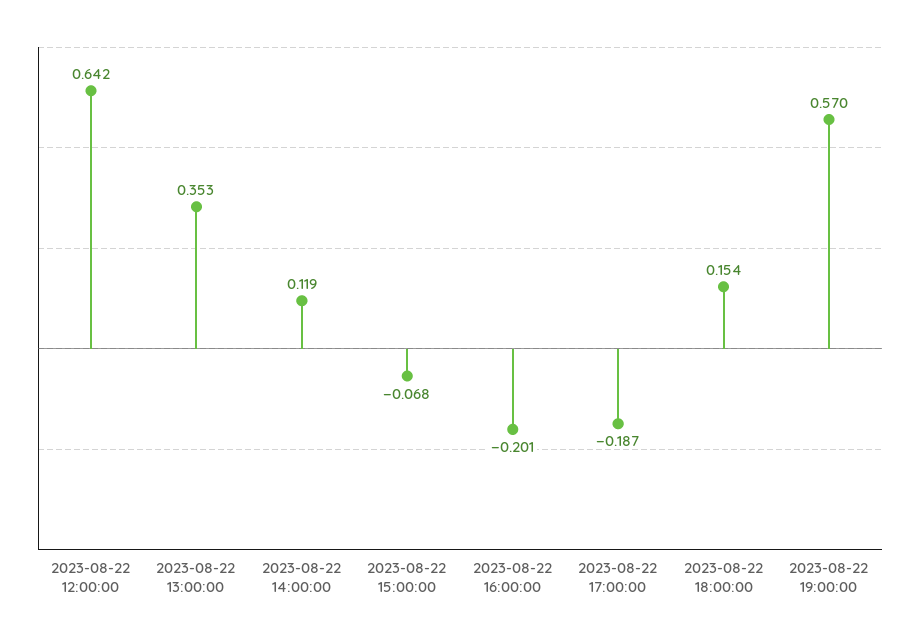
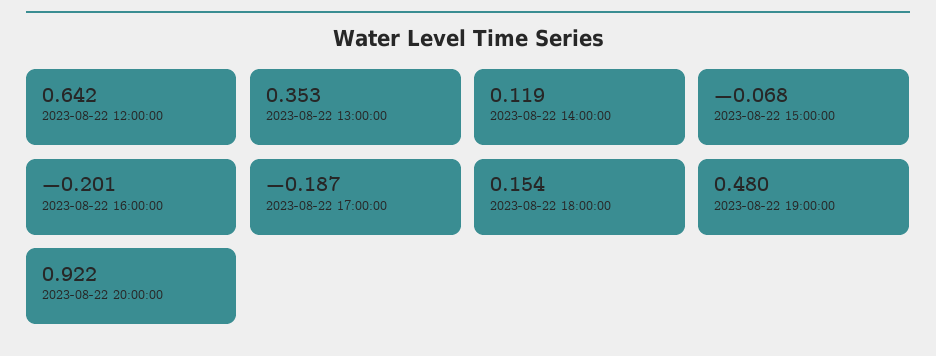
2023-08-22 19:00:00: 0.57 -> 0.48
2023-08-22 20:00:00: none -> 0.922

